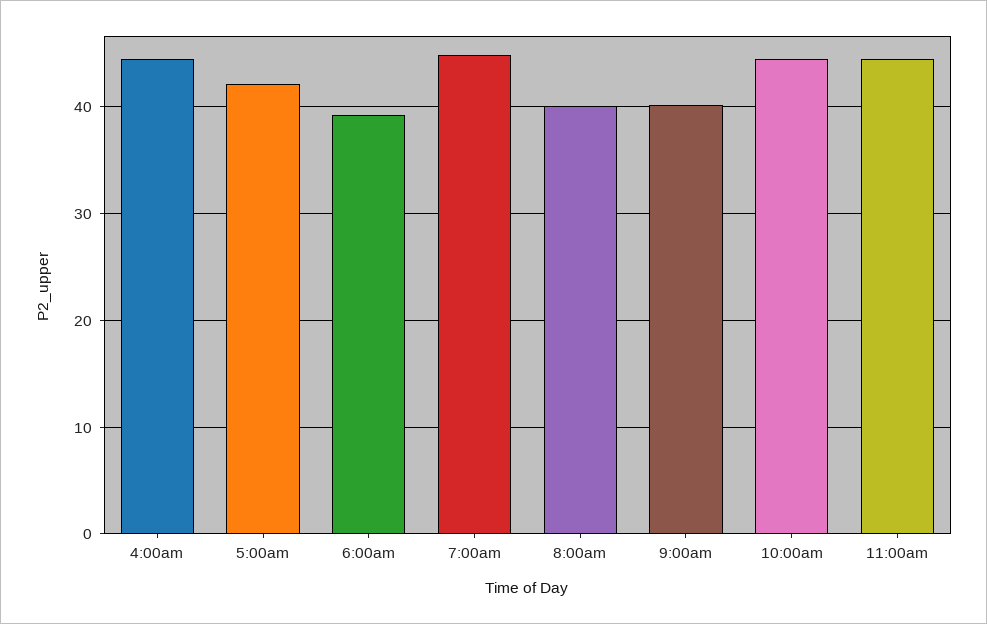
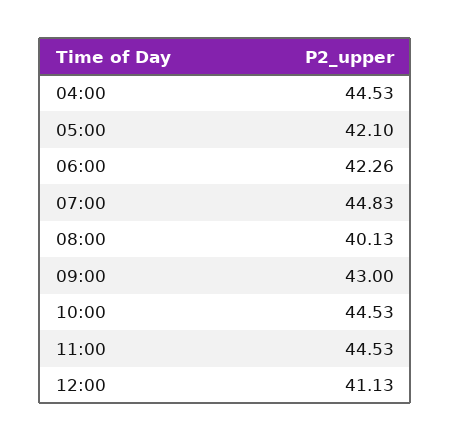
6:00am: 39 -> 42.26
9:00am: 40 -> 43
12:00: none -> 41.13

